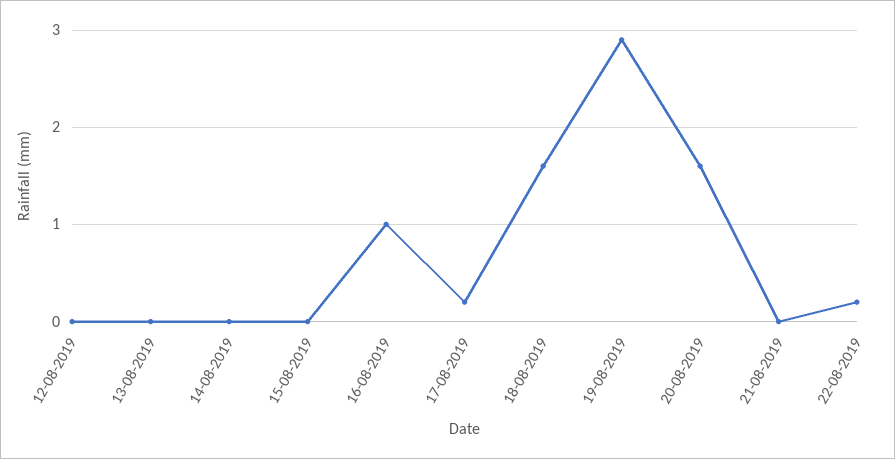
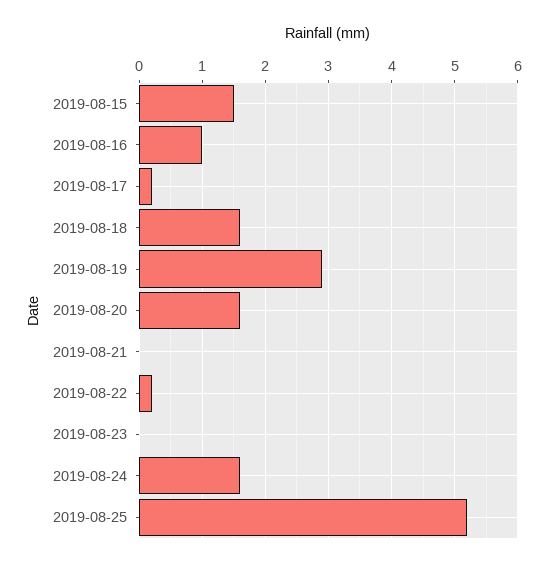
12-08-2019: 0 -> none
13-08-2019: 0 -> none
14-08-2019: 0 -> none
15-08-2019: 0 -> 1.5
2019-08-23: none -> 0
2019-08-24: none -> 1.6
2019-08-25: none -> 5.2

